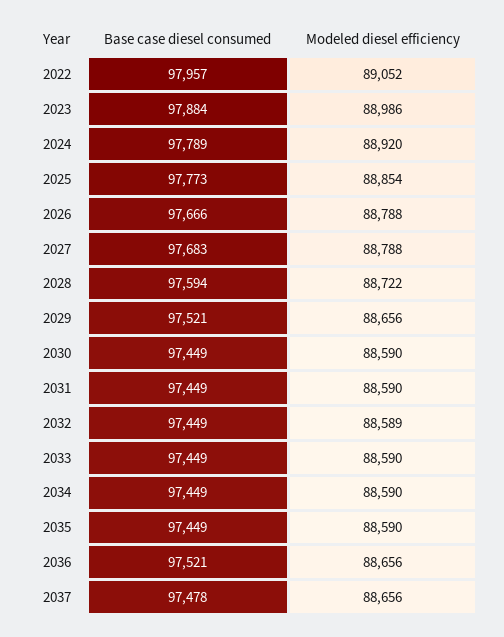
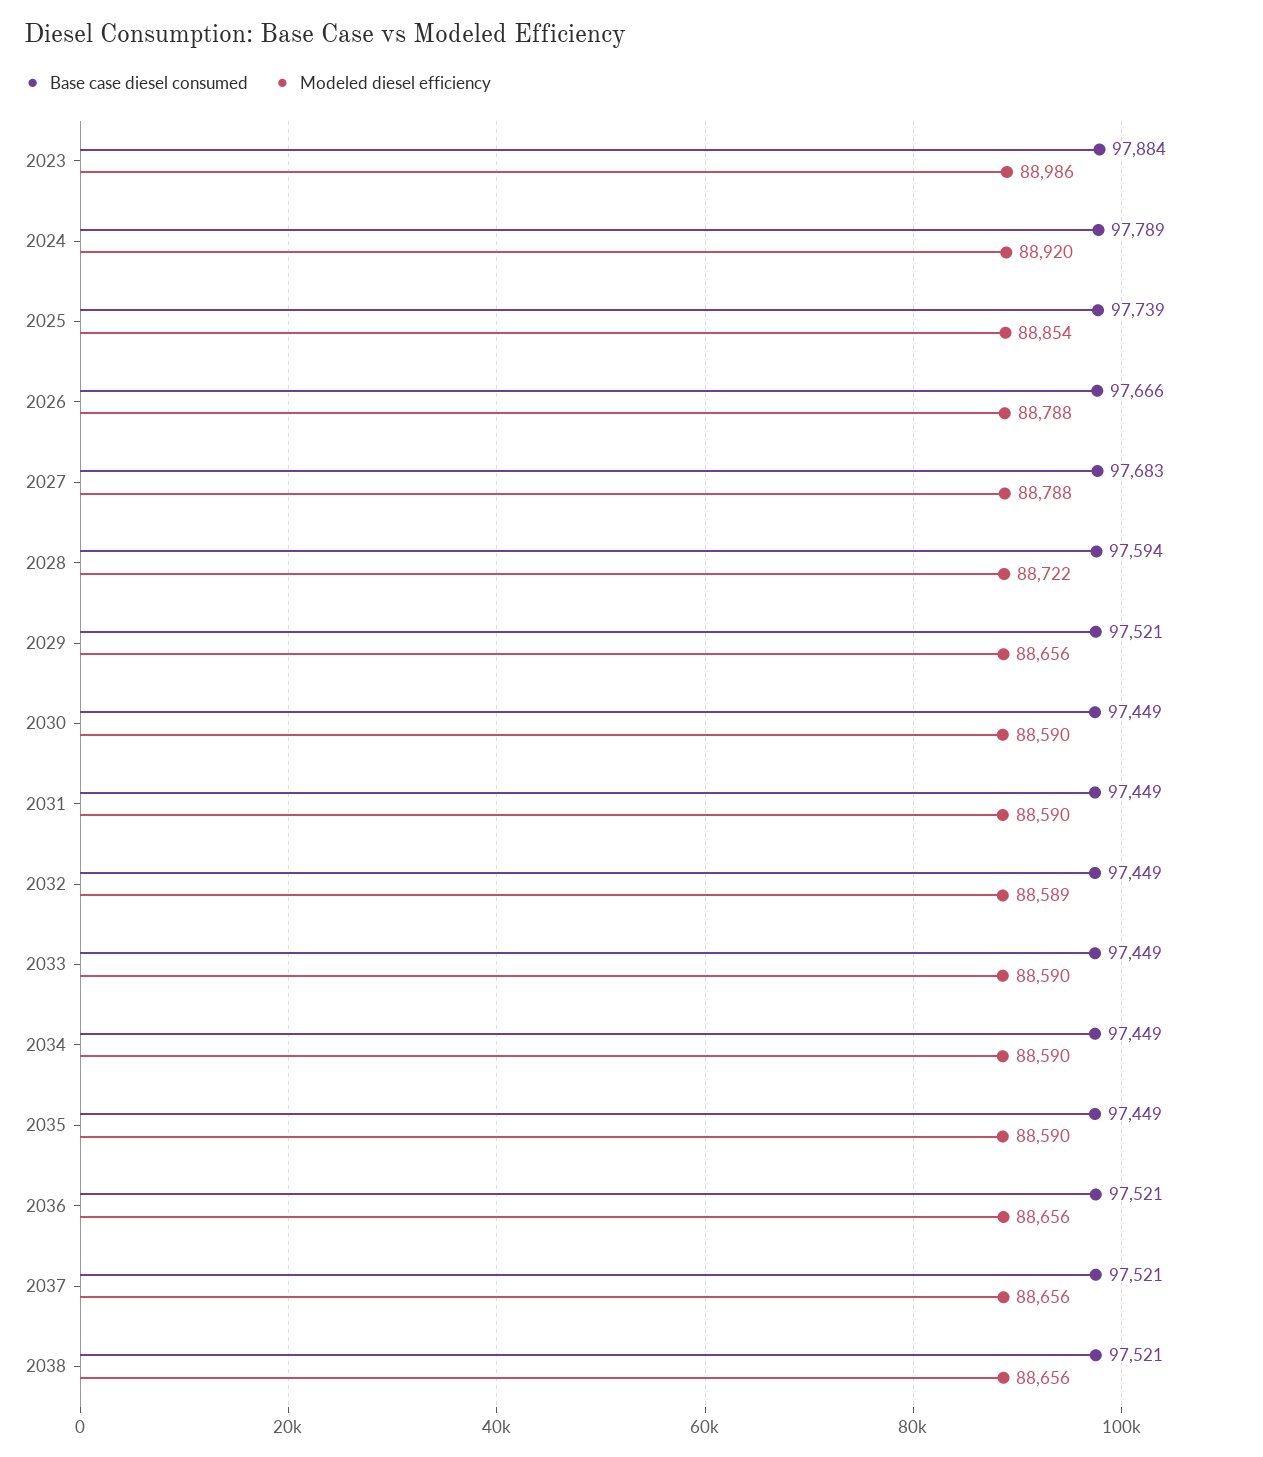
Base case diesel consumed, 2022: 97957 -> none
Modeled diesel efficiency, 2022: 89052 -> none
Base case diesel consumed, 2025: 97773 -> 97739
Base case diesel consumed, 2037: 97478 -> 97521
Base case diesel consumed, 2038: none -> 97521
Modeled diesel efficiency, 2038: none -> 88656

